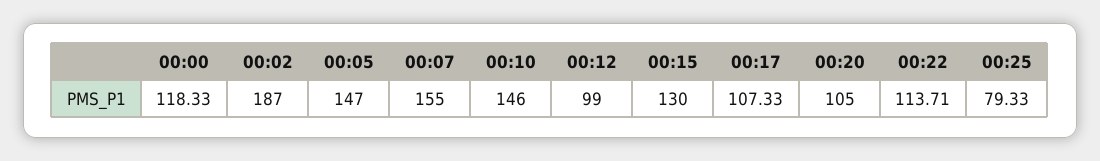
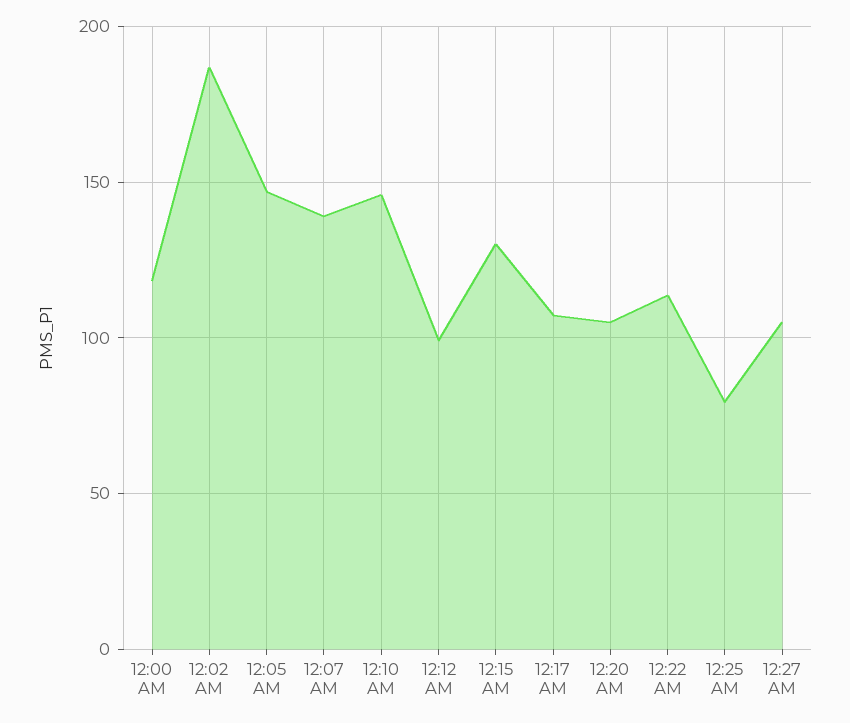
00:07: 155 -> 140
12:27 AM: none -> 105

